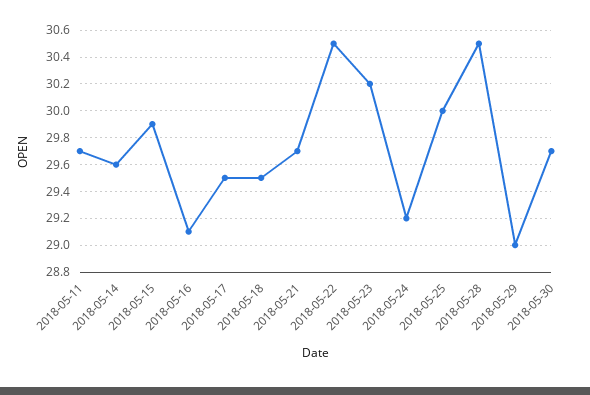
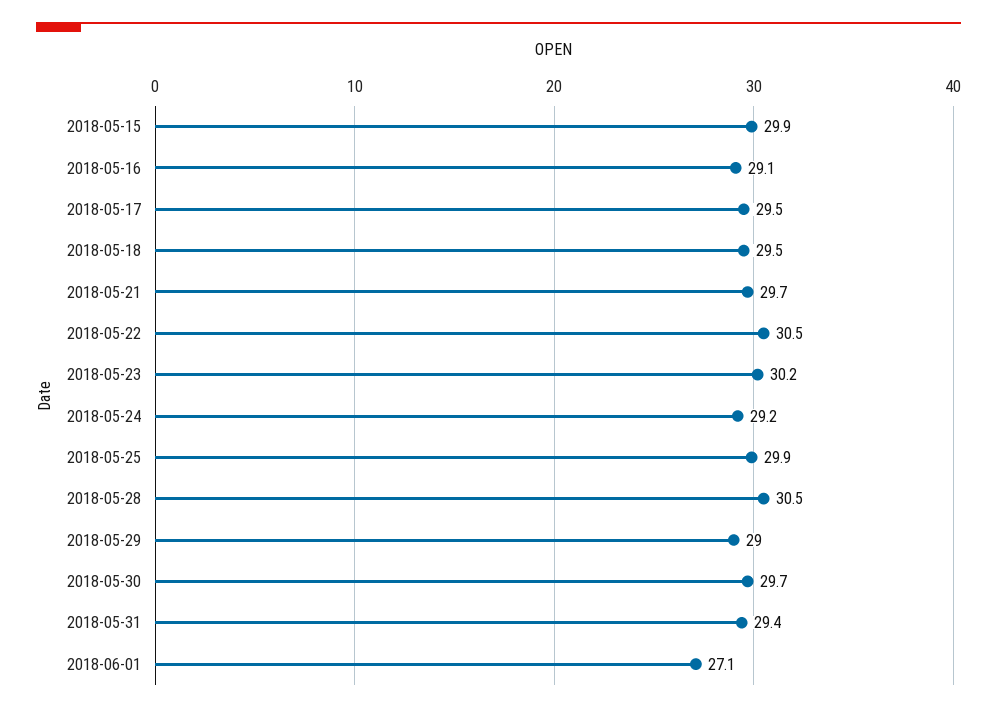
2018-05-11: 29.7 -> none
2018-05-14: 29.6 -> none
2018-05-25: 30 -> 29.9
2018-05-31: none -> 29.4
2018-06-01: none -> 27.1

